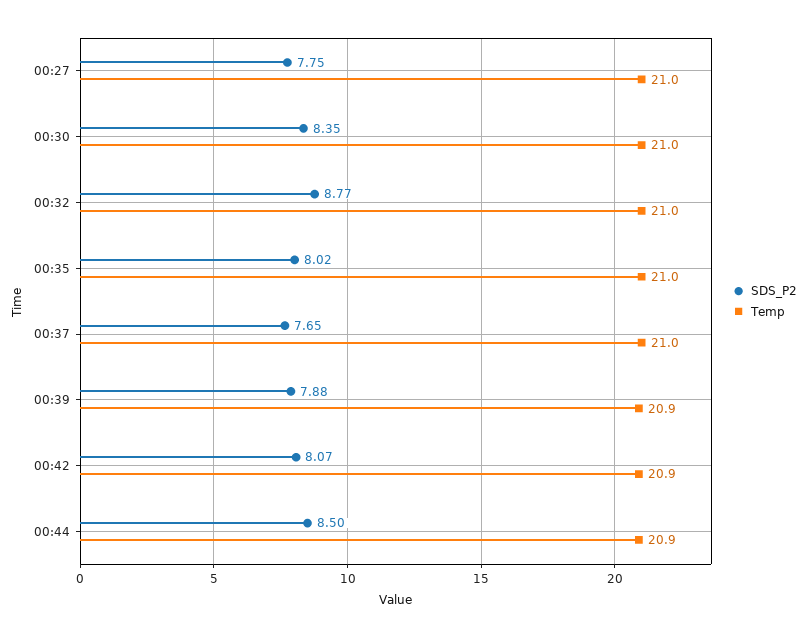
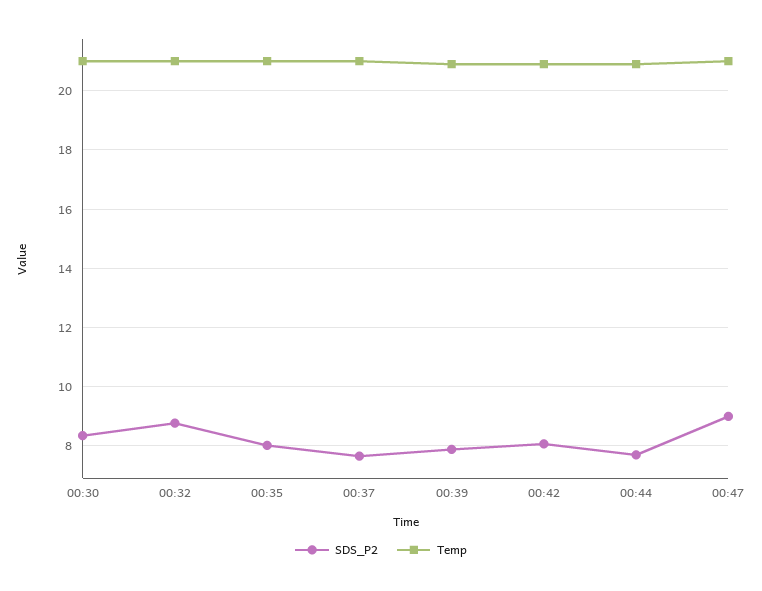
SDS_P2, 00:27: 7.75 -> none
Temp, 00:27: 21 -> none
SDS_P2, 00:44: 8.5 -> 7.75
SDS_P2, 00:47: none -> 9
Temp, 00:47: none -> 21

